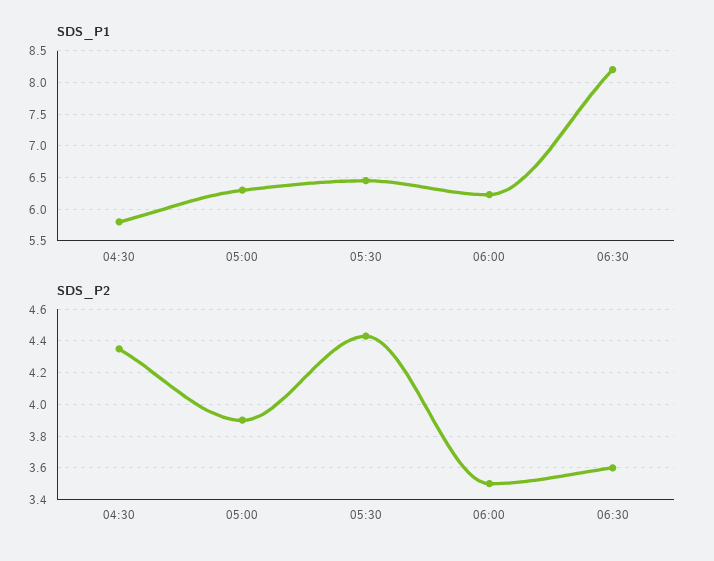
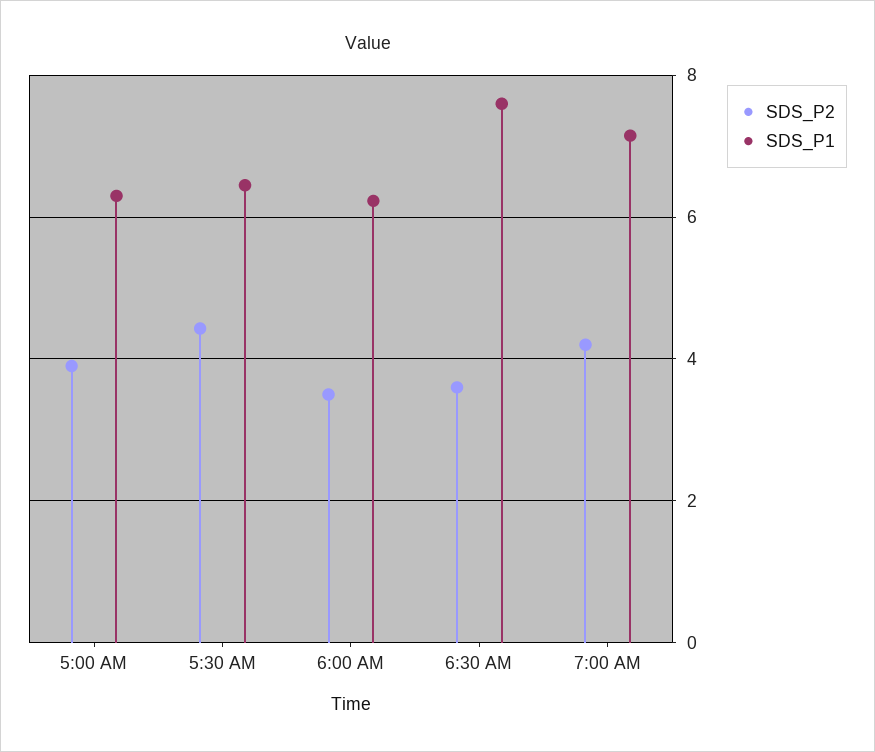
SDS_P1, 04:30: 5.8 -> none
SDS_P1, 06:30: 8.2 -> 7.6
SDS_P2, 04:30: 4.35 -> none
SDS_P2, 7:00 AM: none -> 4.2
SDS_P1, 7:00 AM: none -> 7.2

